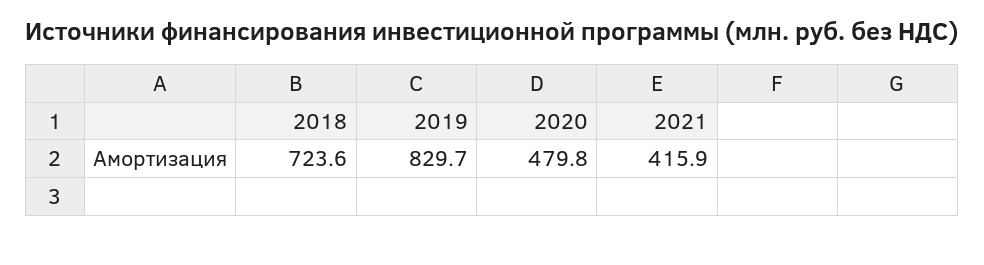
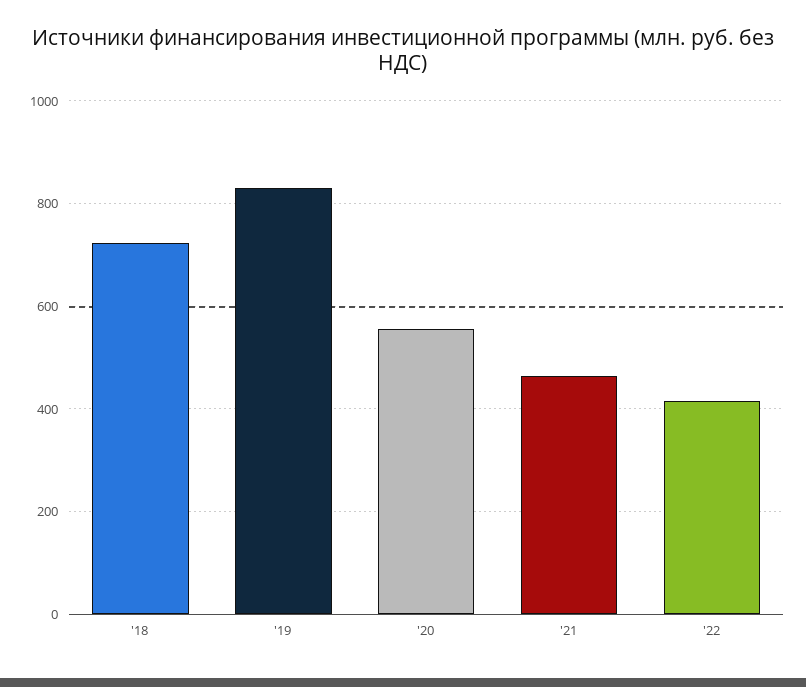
2020: 479.8 -> 560
2021: 415.9 -> 460
'22: none -> 420

